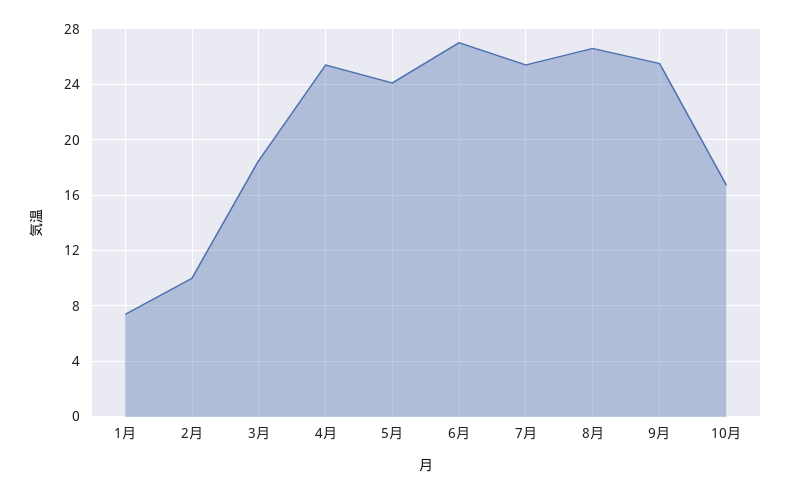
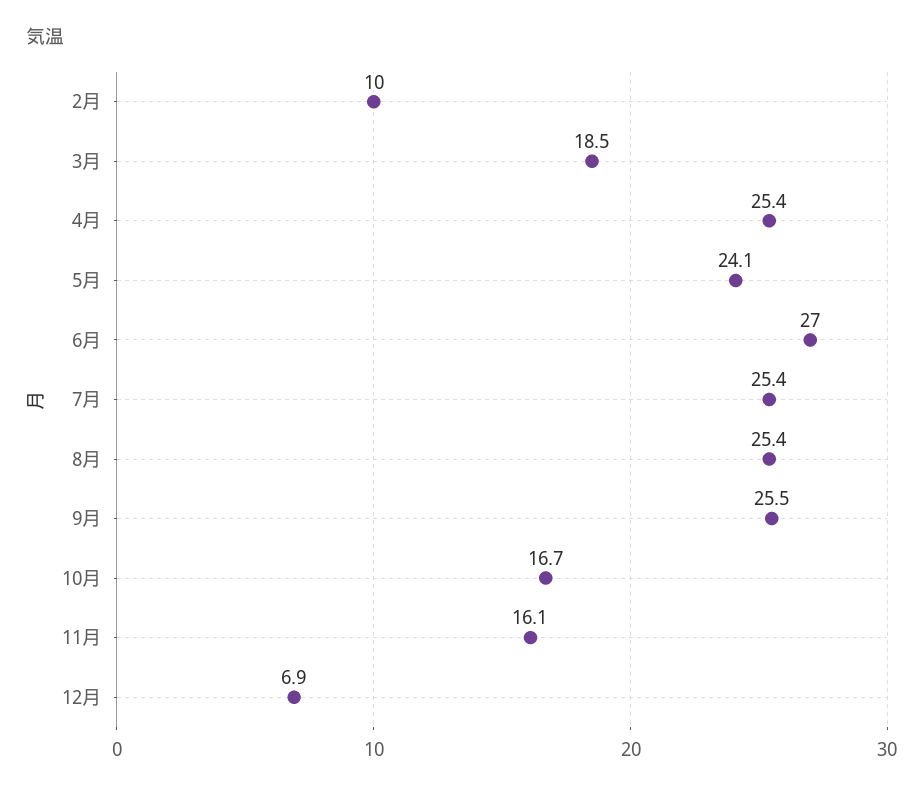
1月: 7.5 -> none
8月: 26.5 -> 25.4
11月: none -> 16.1
12月: none -> 6.9

